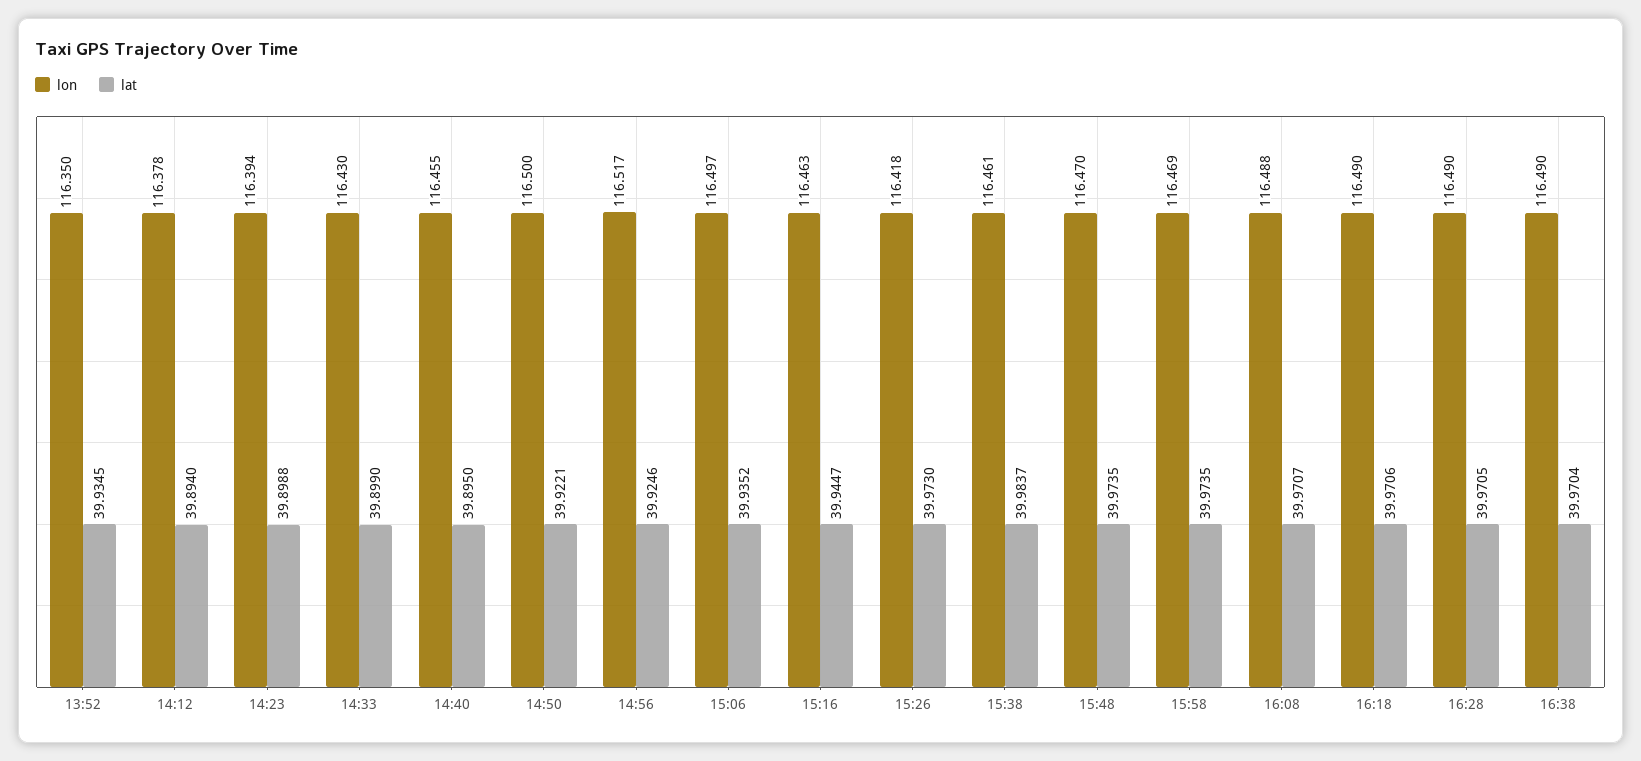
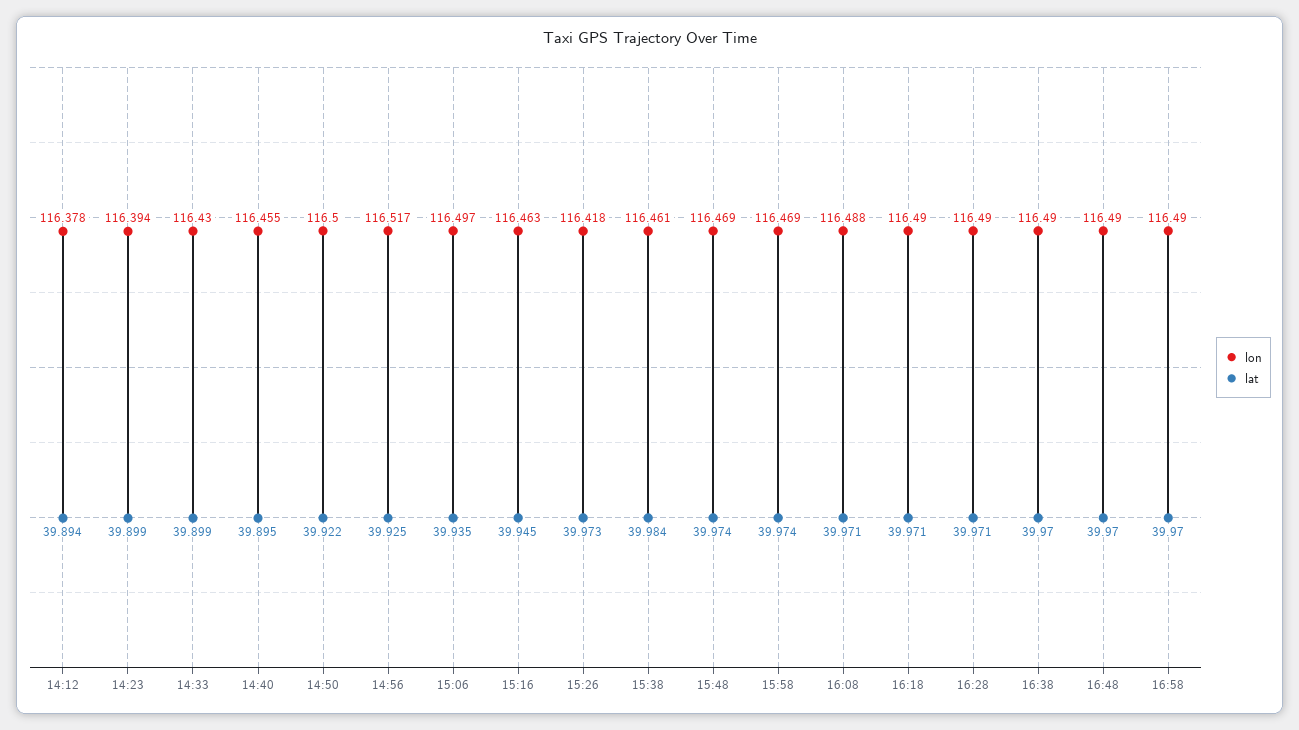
lon, 13:52: 116.35 -> none
lat, 13:52: 39.9345 -> none
lon, 15:48: 116.47 -> 116.469
lon, 16:48: none -> 116.49
lat, 16:48: none -> 39.97
lon, 16:58: none -> 116.49
lat, 16:58: none -> 39.97

